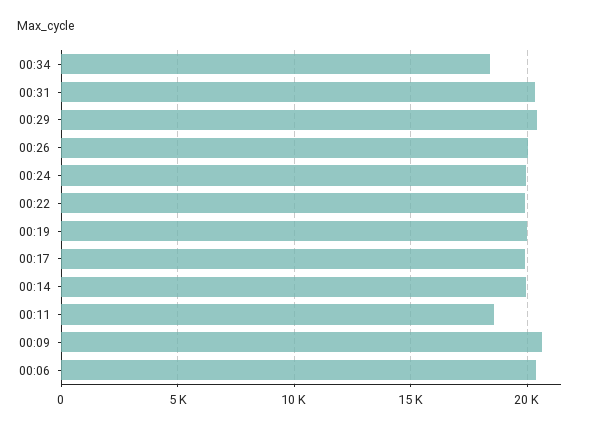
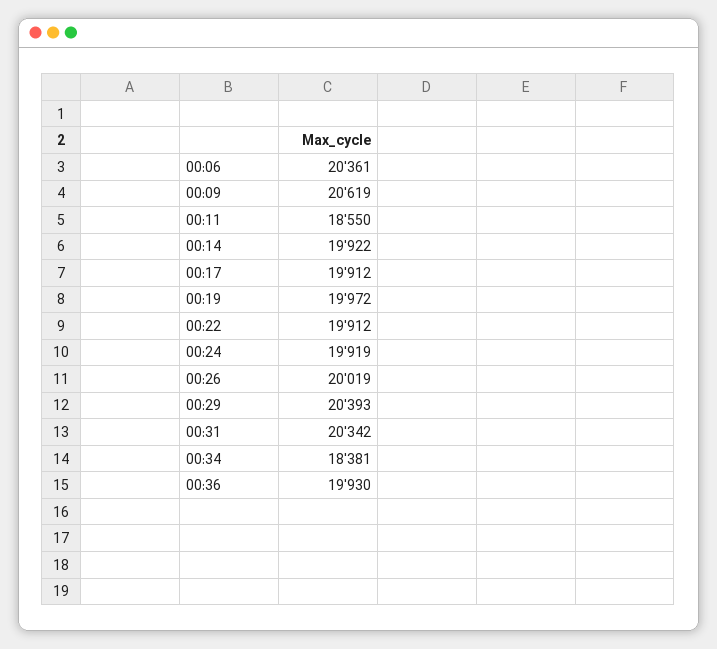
00:36: none -> 19930

